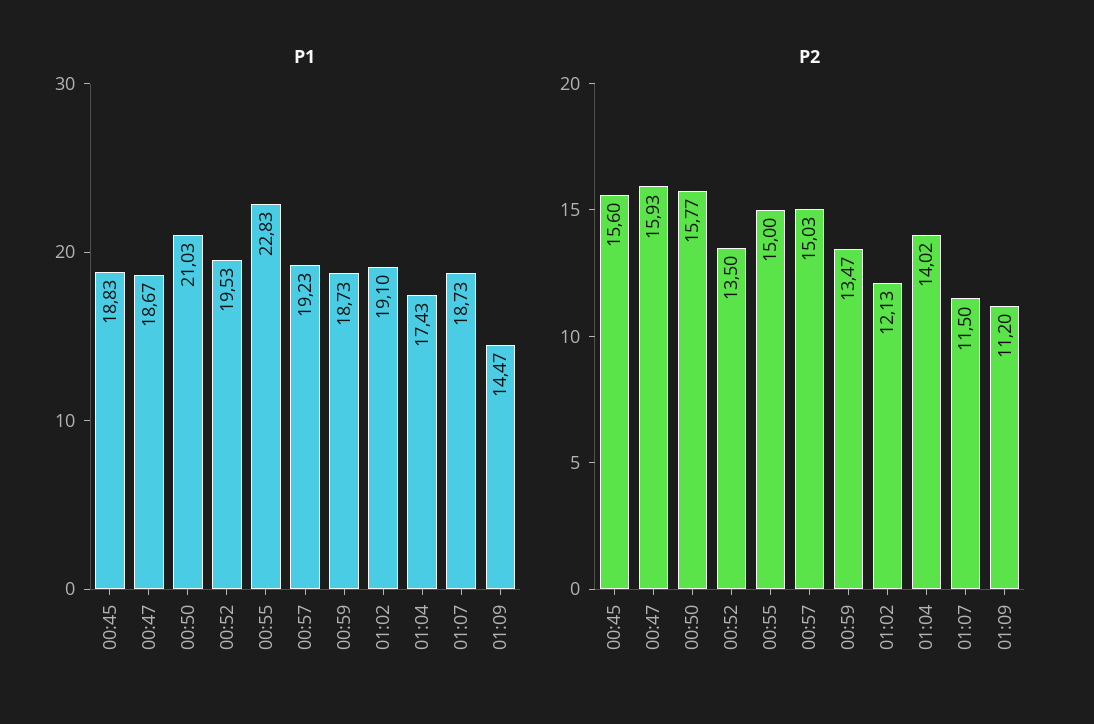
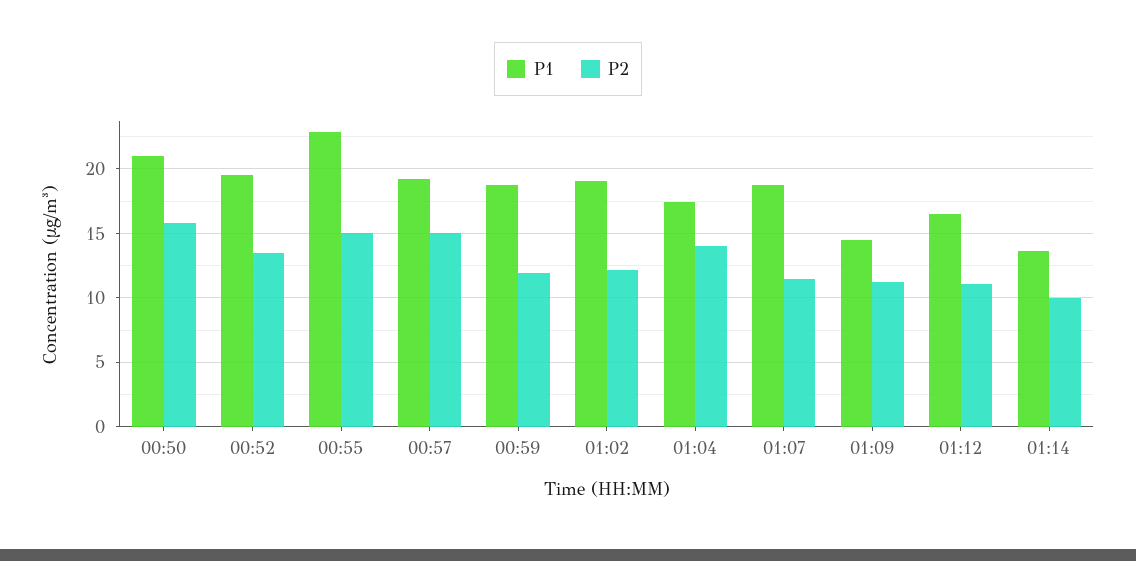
P1, 00:45: 18.83 -> none
P1, 00:47: 18.67 -> none
P2, 00:45: 15.6 -> none
P2, 00:47: 15.93 -> none
P2, 00:59: 13.47 -> 12
P1, 01:12: none -> 16.5
P2, 01:12: none -> 11
P1, 01:14: none -> 13.5
P2, 01:14: none -> 10

